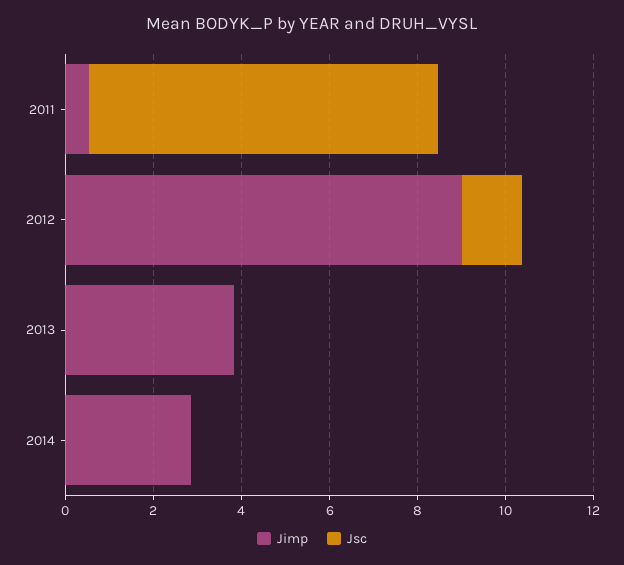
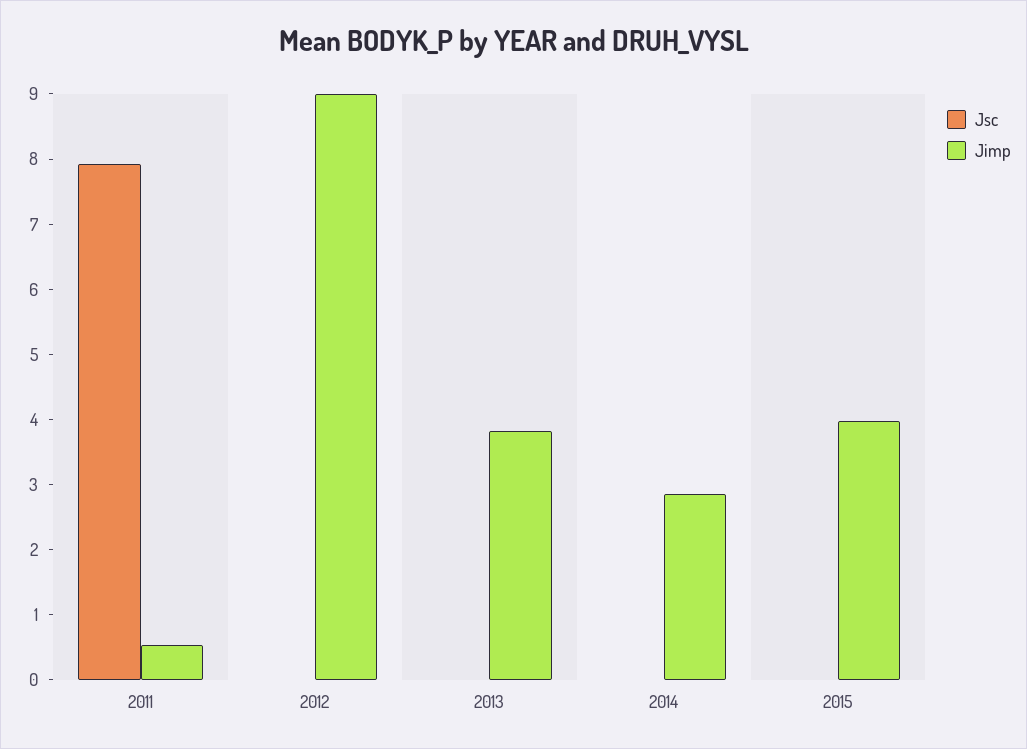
Jsc, 2012: 1.5 -> 0
Jsc, 2015: none -> 0
Jimp, 2015: none -> 4

